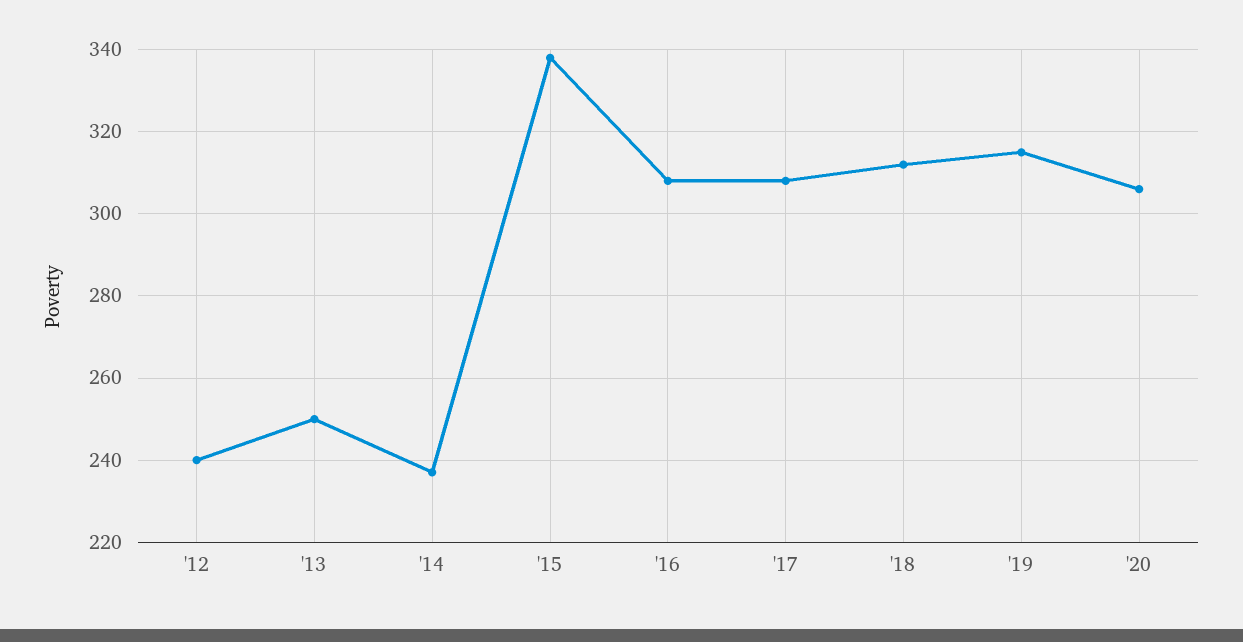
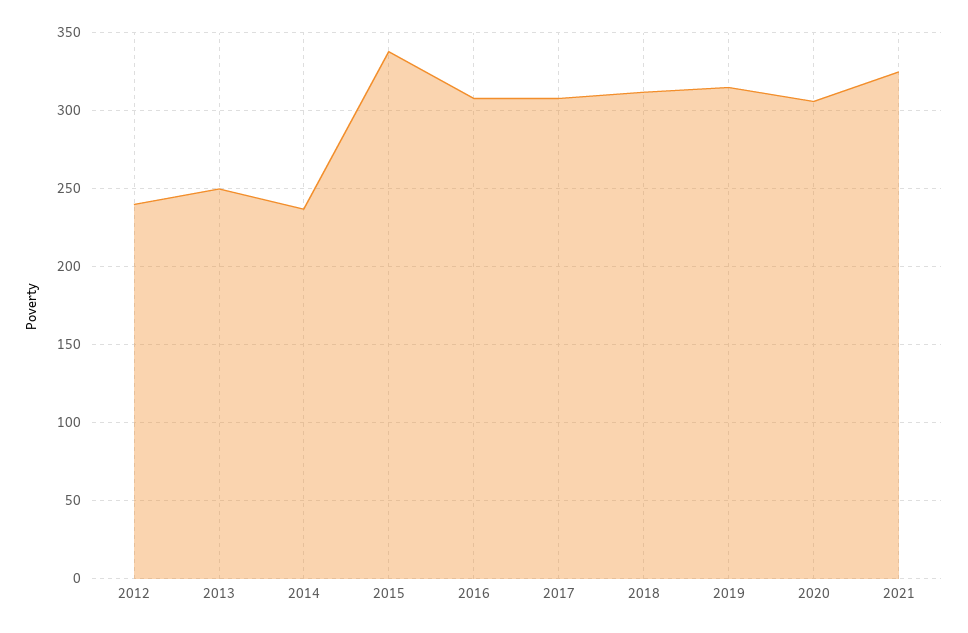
2021: none -> 325

